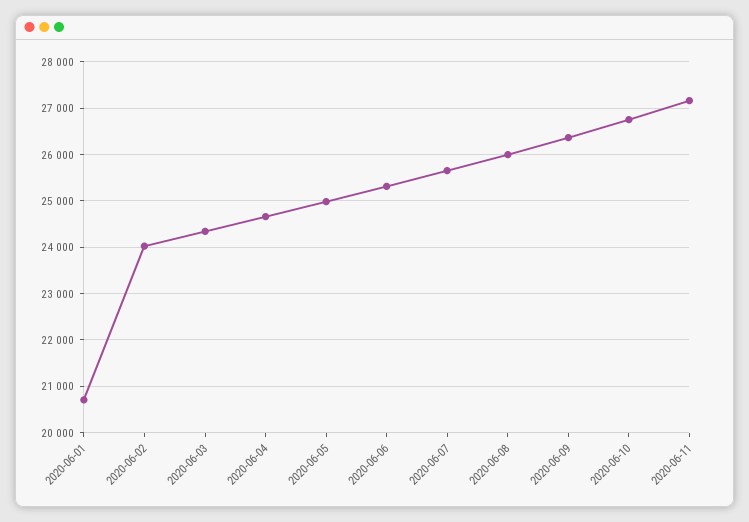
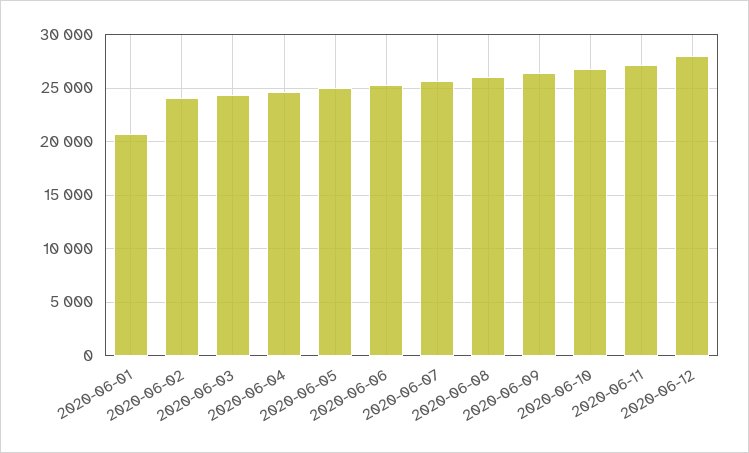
2020-06-12: none -> 28000

